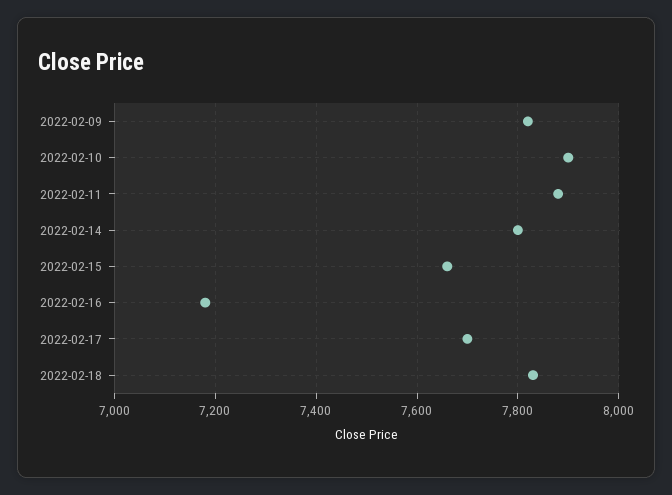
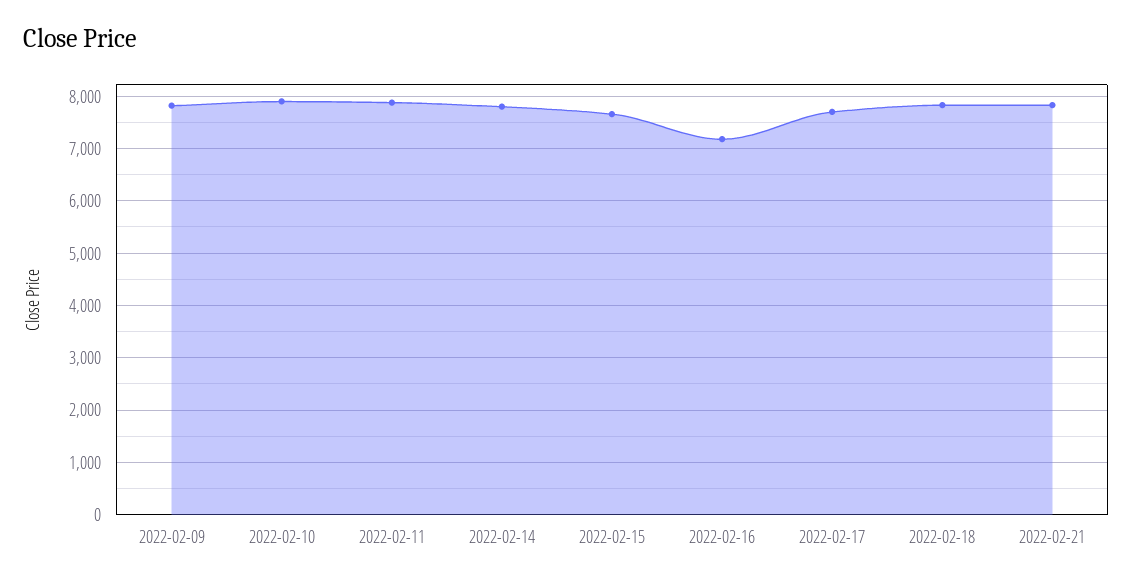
2022-02-21: none -> 7800

